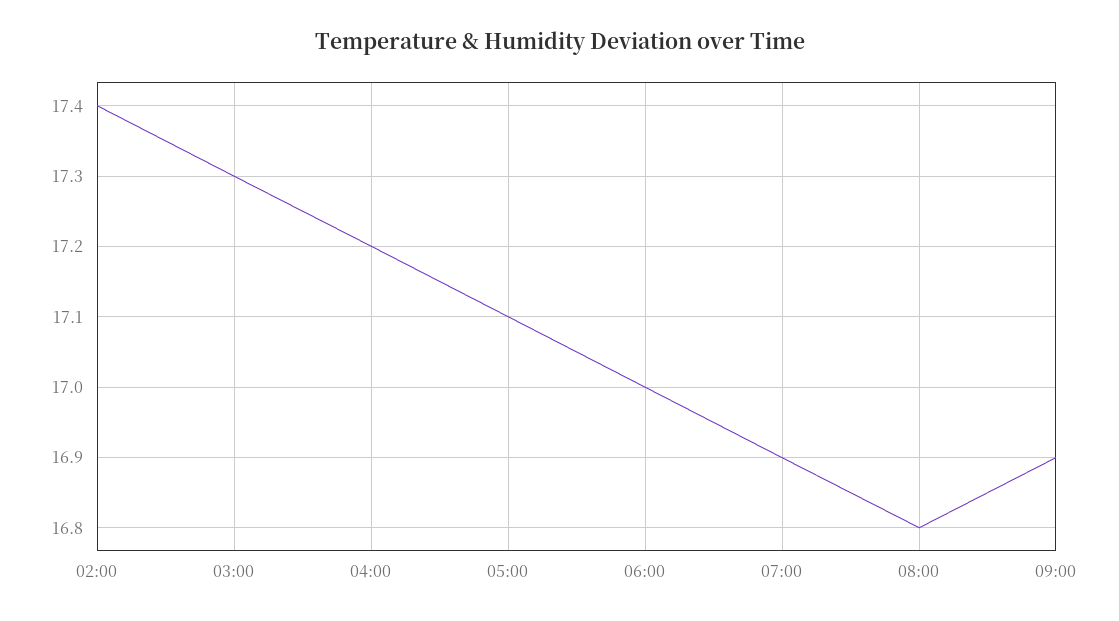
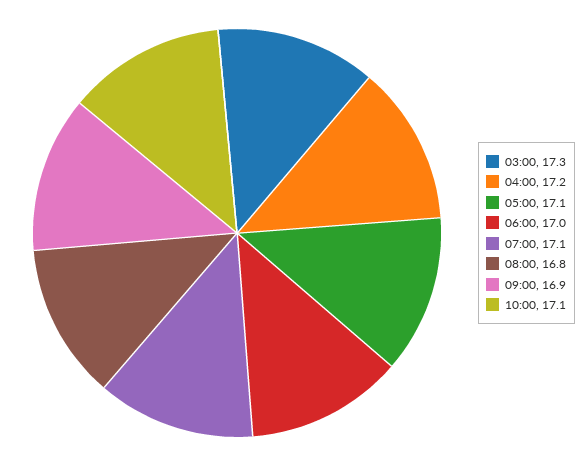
02:00: 17.4 -> none
07:00: 16.9 -> 17.1
10:00: none -> 17.1

